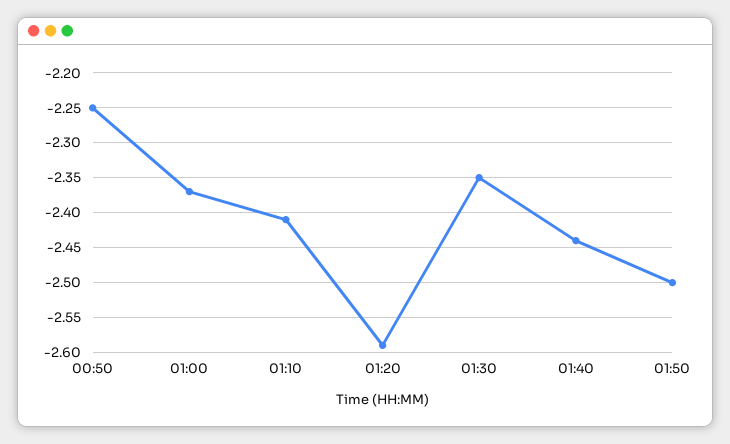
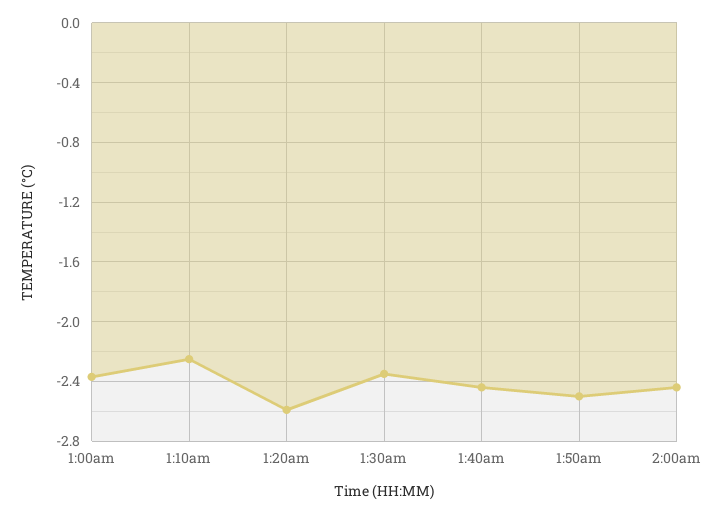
00:50: -2.25 -> none
01:10: -2.41 -> -2.25
2:00am: none -> -2.45

